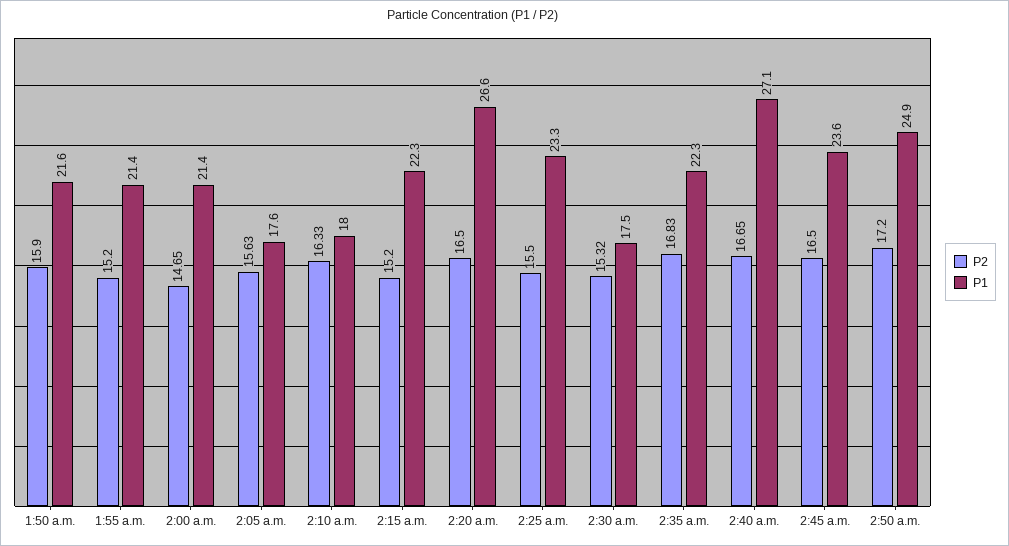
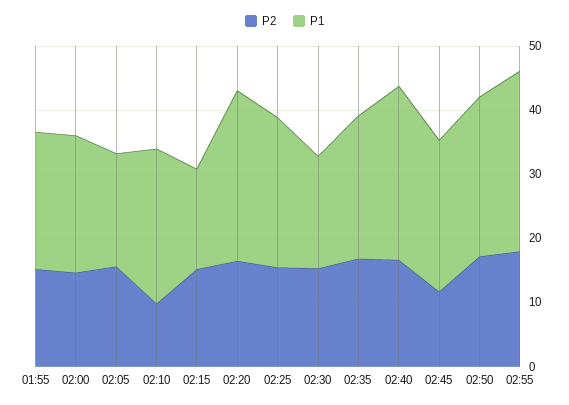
P2, 1:50 a.m.: 15.9 -> none
P1, 1:50 a.m.: 21.6 -> none
P2, 2:10 a.m.: 16.33 -> 10
P1, 2:10 a.m.: 18 -> 24
P1, 2:15 a.m.: 22.3 -> 16
P2, 2:45 a.m.: 16.5 -> 12
P2, 02:55: none -> 18
P1, 02:55: none -> 28

